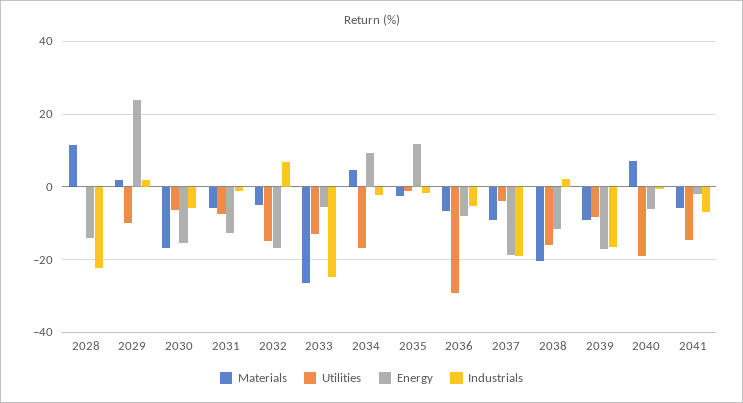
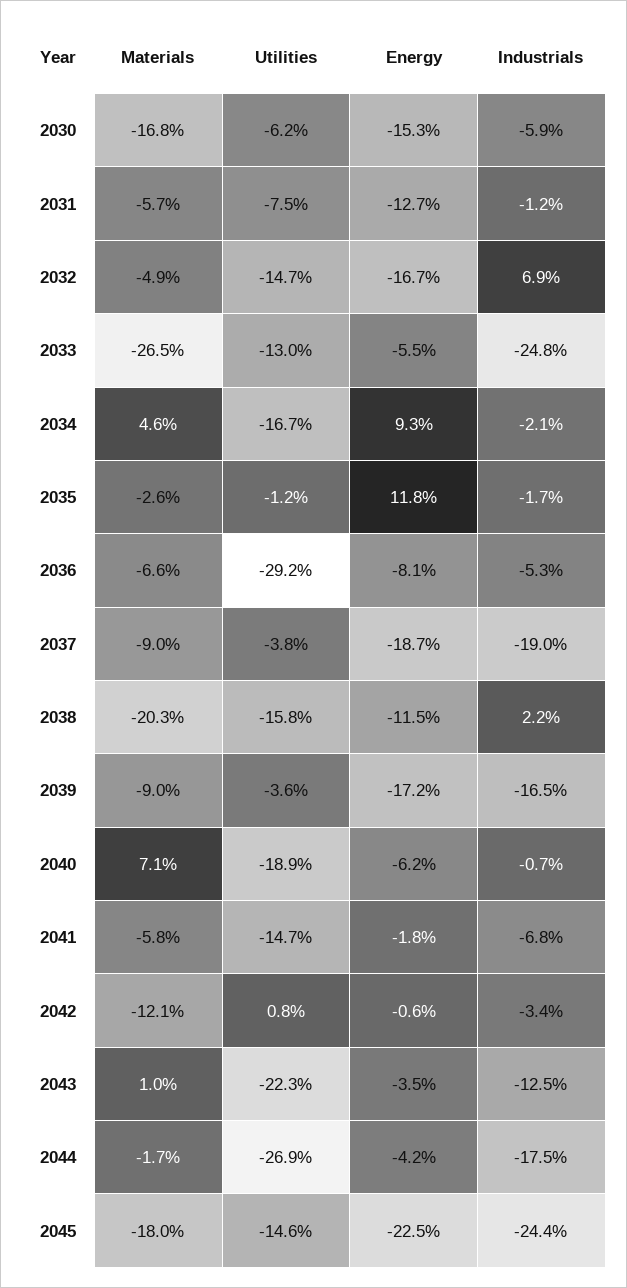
Materials, 2028: 12 -> none
Utilities, 2028: 0 -> none
Energy, 2028: -14 -> none
Industrials, 2028: -22 -> none
Materials, 2029: 2 -> none
Utilities, 2029: -10 -> none
Energy, 2029: 24 -> none
Industrials, 2029: 2 -> none
Utilities, 2039: -8 -> -3.6
Materials, 2042: none -> -12.1
Utilities, 2042: none -> 0.8
Energy, 2042: none -> -0.6
Industrials, 2042: none -> -3.4
Materials, 2043: none -> 1
Utilities, 2043: none -> -22.3
Energy, 2043: none -> -3.5
Industrials, 2043: none -> -12.5
Materials, 2044: none -> -1.7
Utilities, 2044: none -> -26.9
Energy, 2044: none -> -4.2
Industrials, 2044: none -> -17.5
Materials, 2045: none -> -18
Utilities, 2045: none -> -14.6
Energy, 2045: none -> -22.5
Industrials, 2045: none -> -24.4

